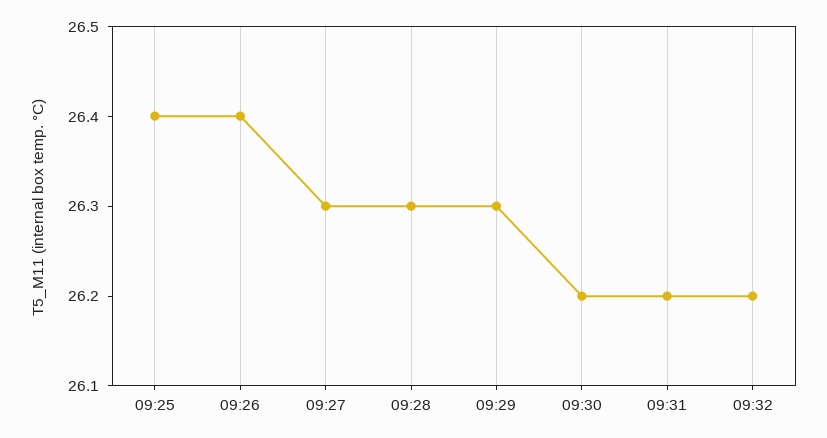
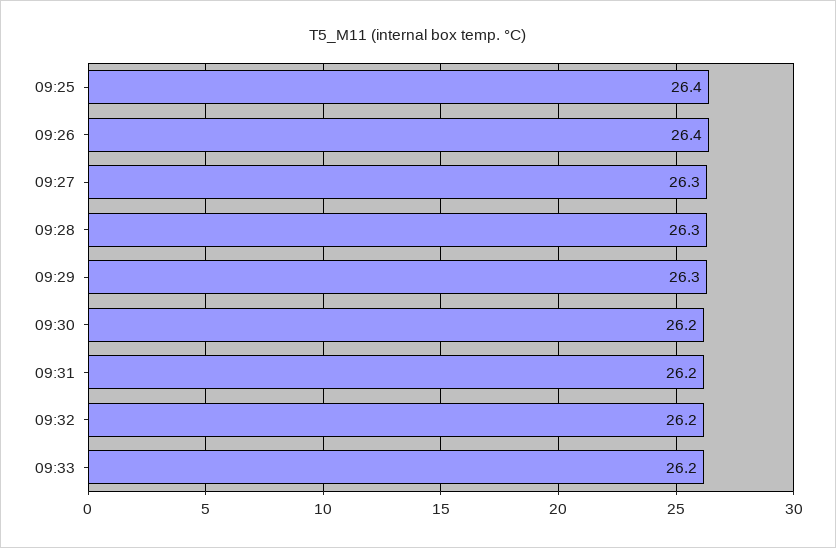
09:33: none -> 26.2

